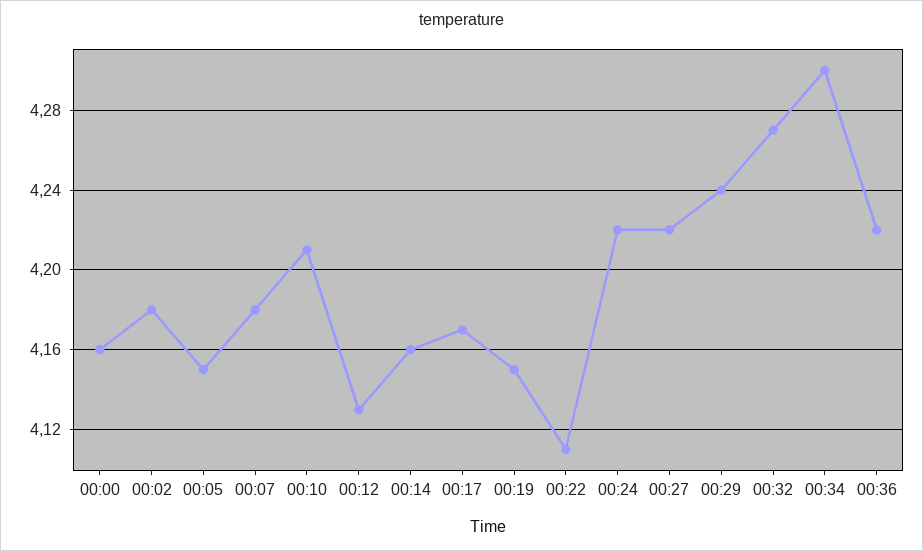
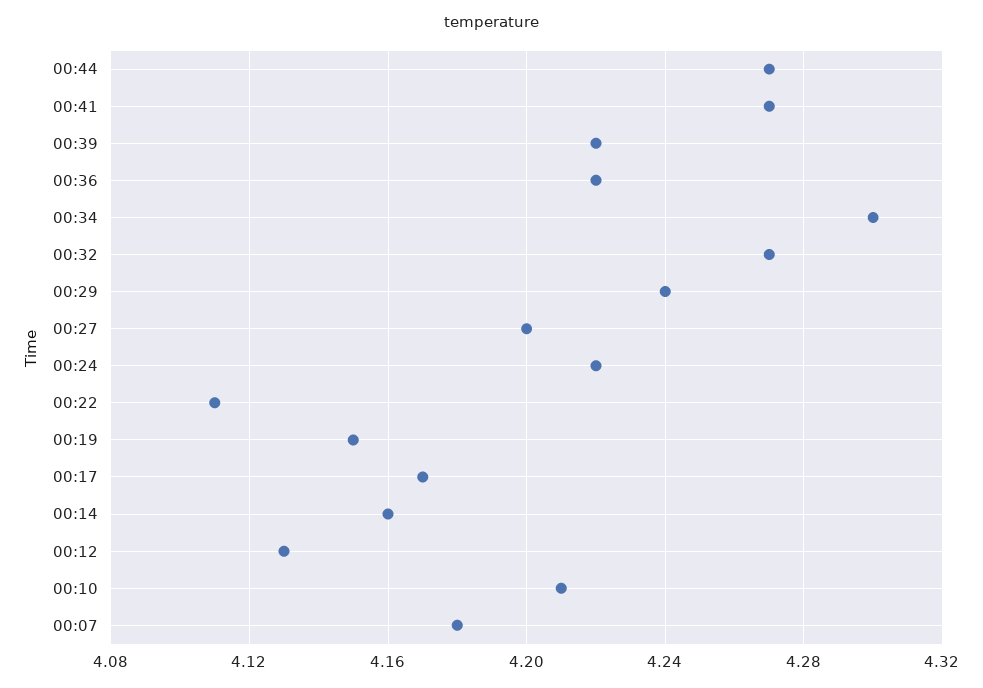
00:00: 4.16 -> none
00:02: 4.18 -> none
00:05: 4.15 -> none
00:27: 4.22 -> 4.2
00:44: none -> 4.27
00:41: none -> 4.27
00:39: none -> 4.22

